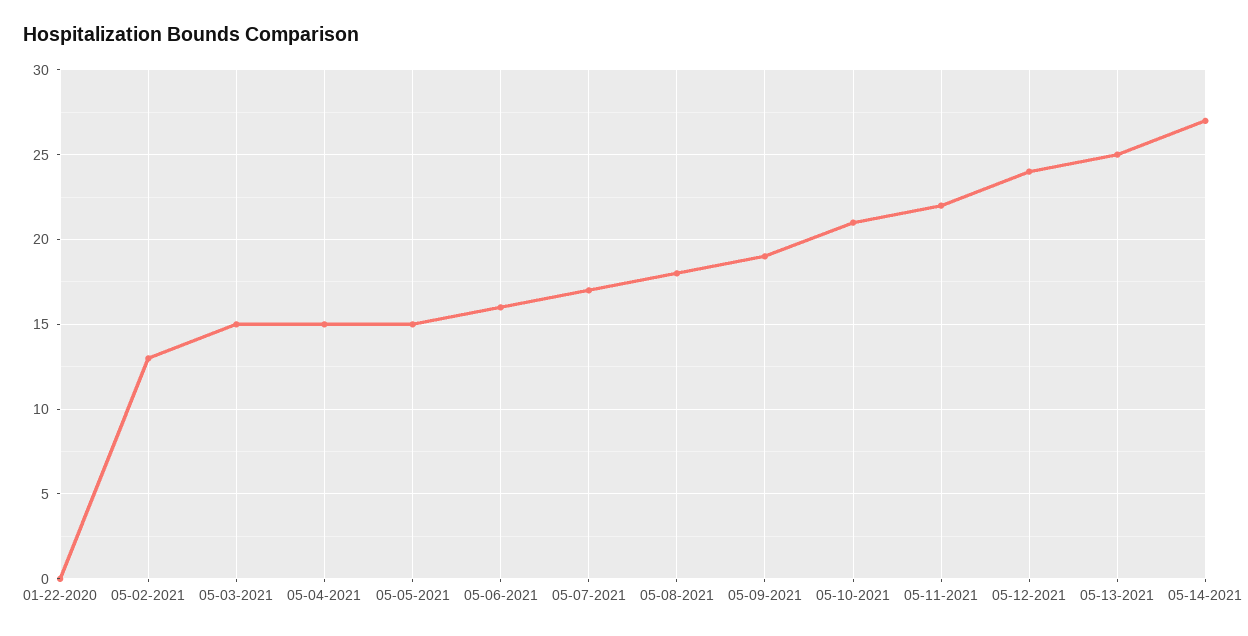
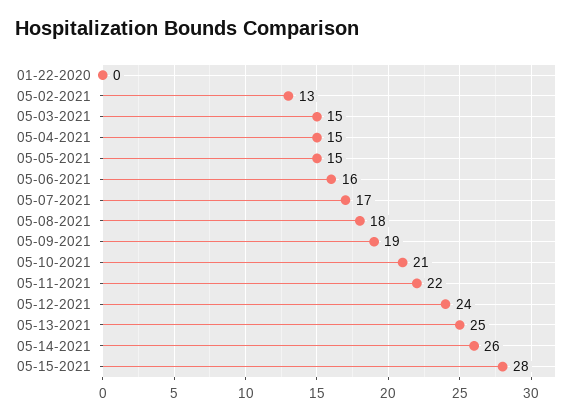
05-14-2021: 27 -> 26
05-15-2021: none -> 28

